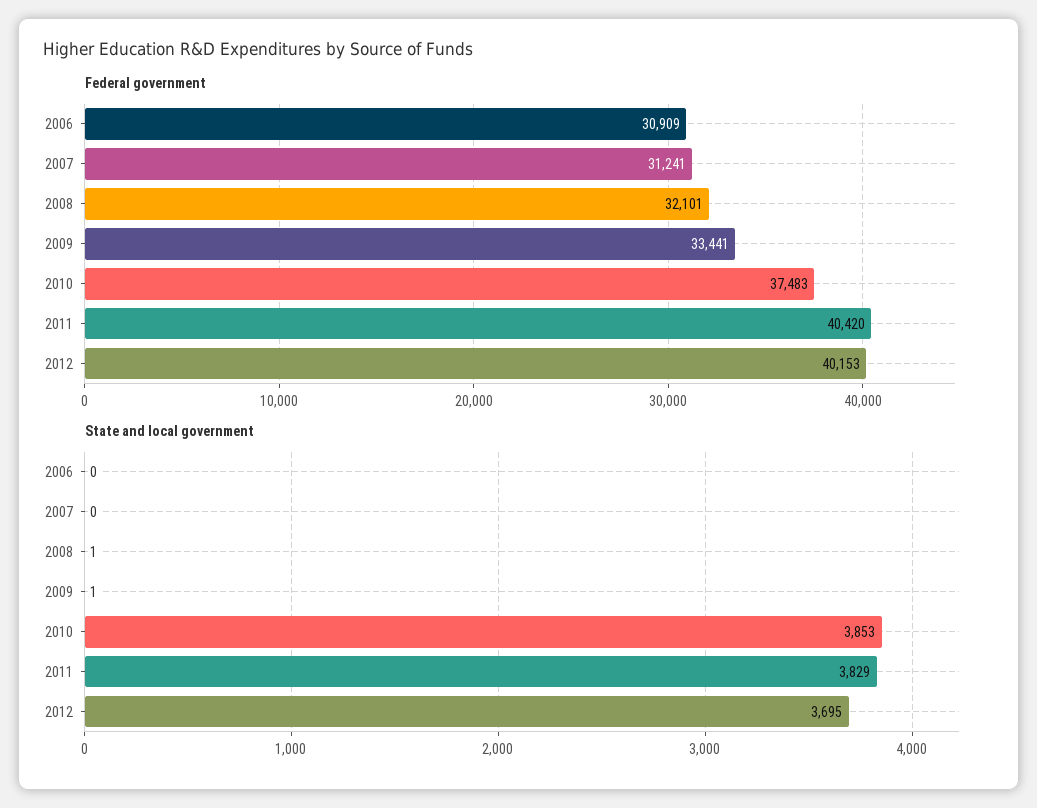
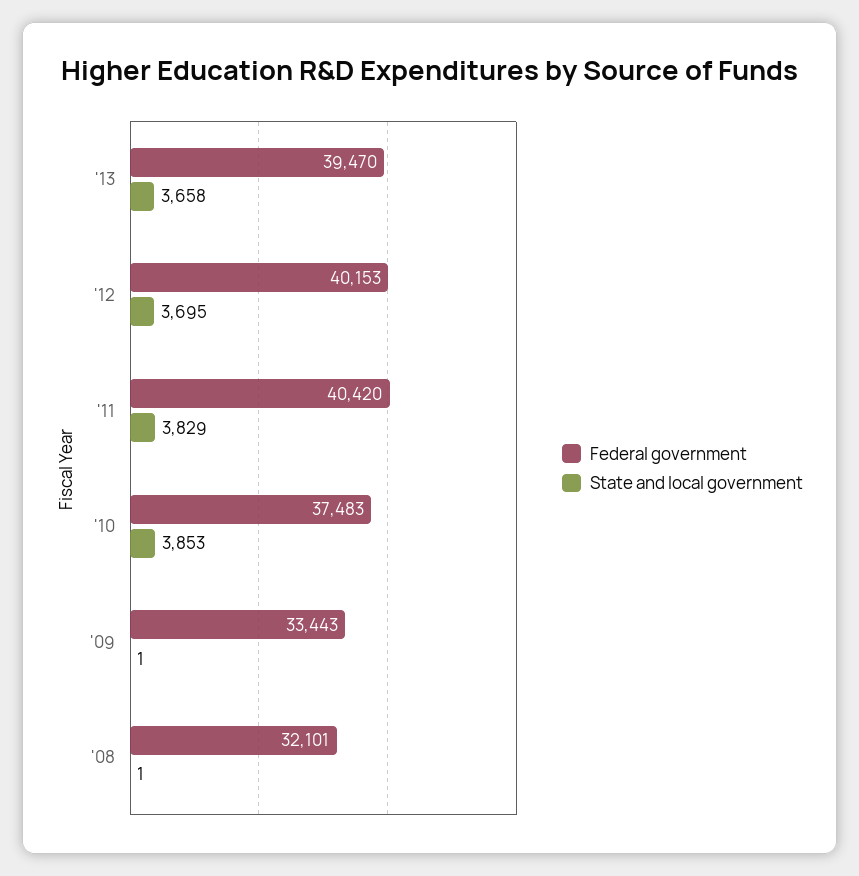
Federal government, 2006: 30909 -> none
Federal government, 2007: 31241 -> none
Federal government, 2009: 33441 -> 33443
State and local government, 2006: 0 -> none
State and local government, 2007: 0 -> none
Federal government, '13: none -> 39470
State and local government, '13: none -> 3658

